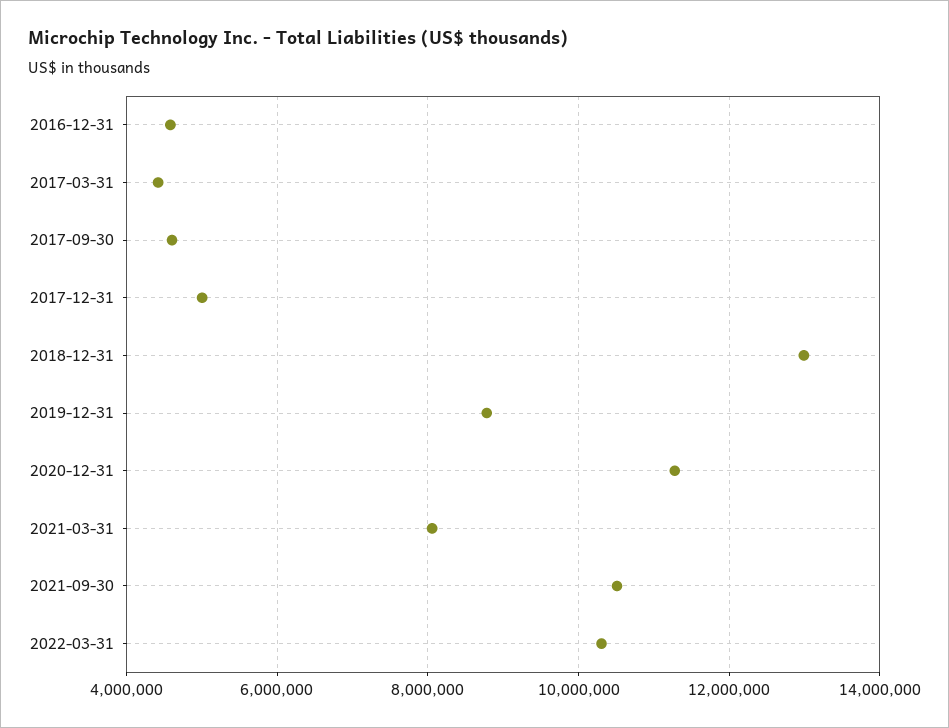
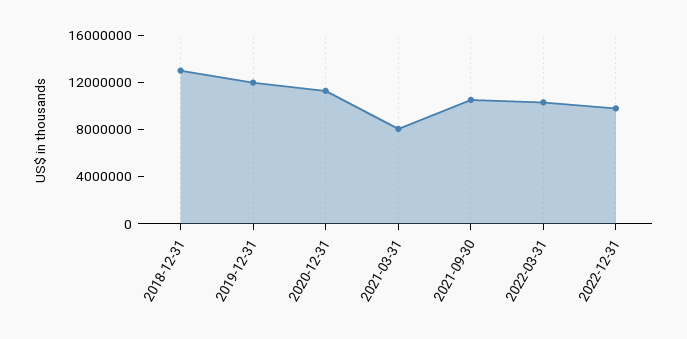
2016-12-31: 4600000 -> none
2017-03-31: 4400000 -> none
2017-09-30: 4600000 -> none
2017-12-31: 5000000 -> none
2019-12-31: 8800000 -> 12000000
2022-12-31: none -> 10000000

